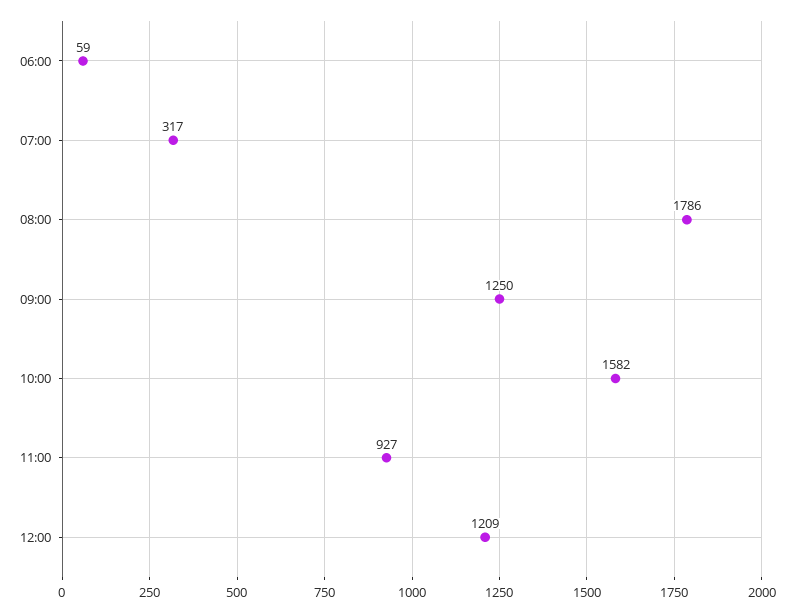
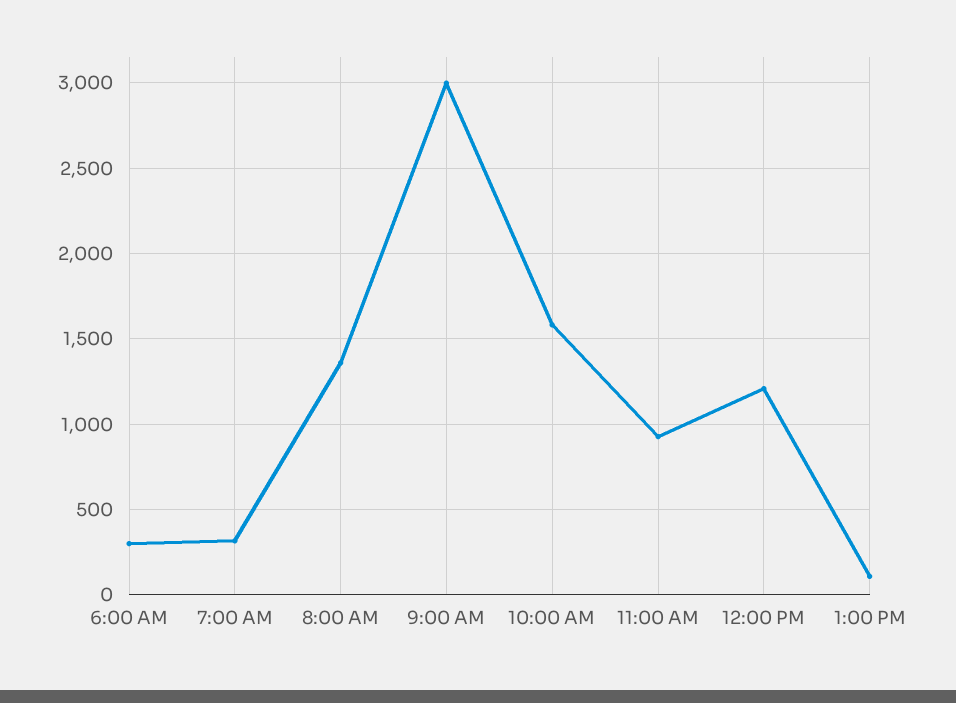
06:00: 59 -> 300
08:00: 1786 -> 1350
09:00: 1250 -> 3000
1:00 PM: none -> 100

